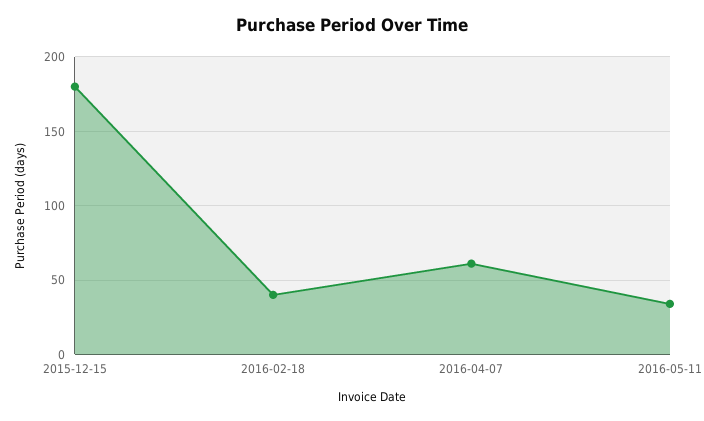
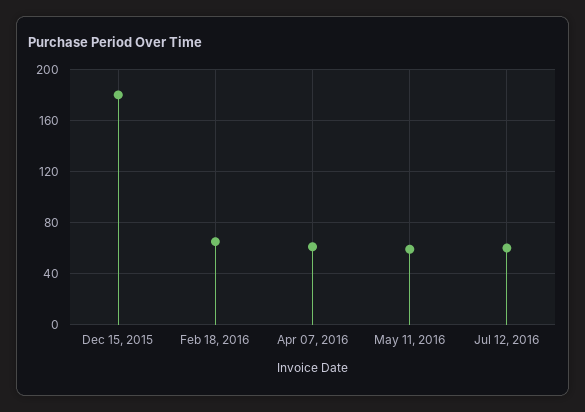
2016-02-18: 40 -> 65
2016-05-11: 35 -> 60
Jul 12, 2016: none -> 60

